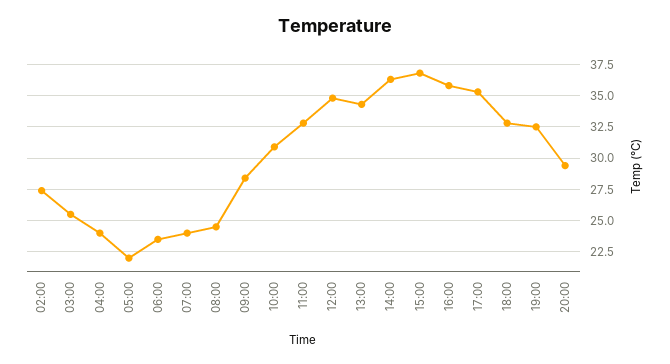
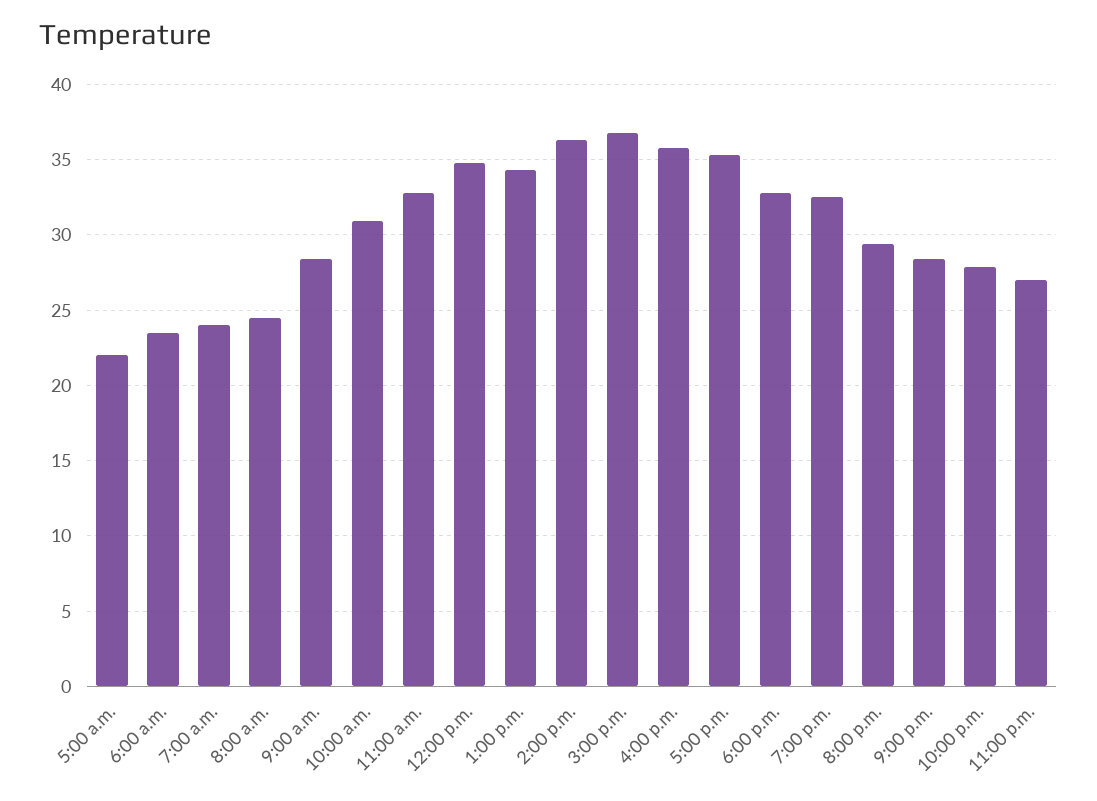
02:00: 27.5 -> none
03:00: 25.5 -> none
04:00: 24 -> none
9:00 p.m.: none -> 28.5
10:00 p.m.: none -> 28
11:00 p.m.: none -> 27

